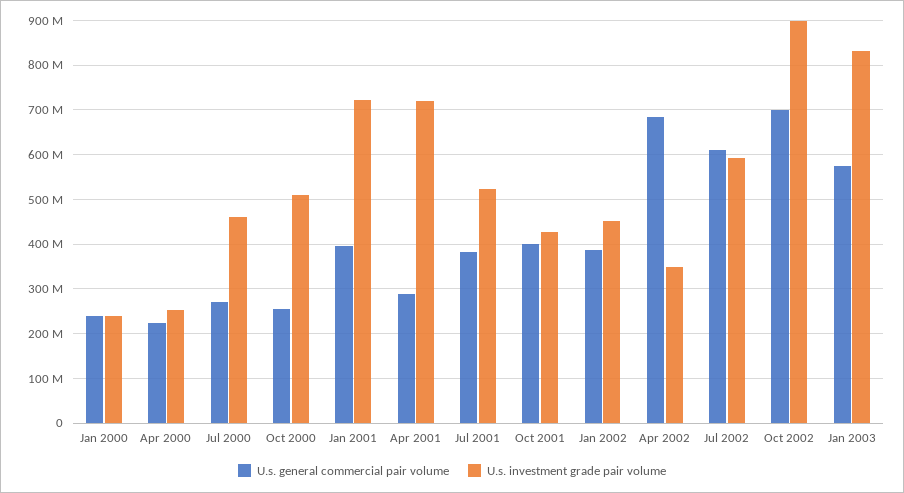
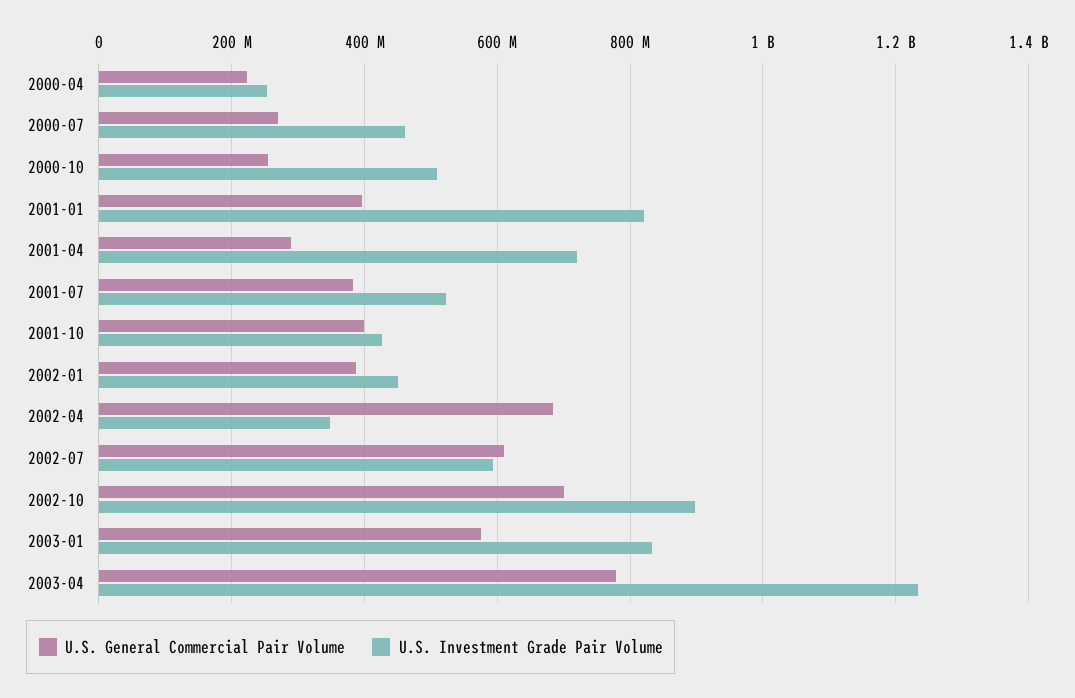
U.s. general commercial pair volume, Jan 2000: 240000000 -> none
U.s. investment grade pair volume, Jan 2000: 240000000 -> none
U.s. investment grade pair volume, Jan 2001: 720000000 -> 820000000
U.s. general commercial pair volume, 2003-04: none -> 780000000
U.s. investment grade pair volume, 2003-04: none -> 1240000000

